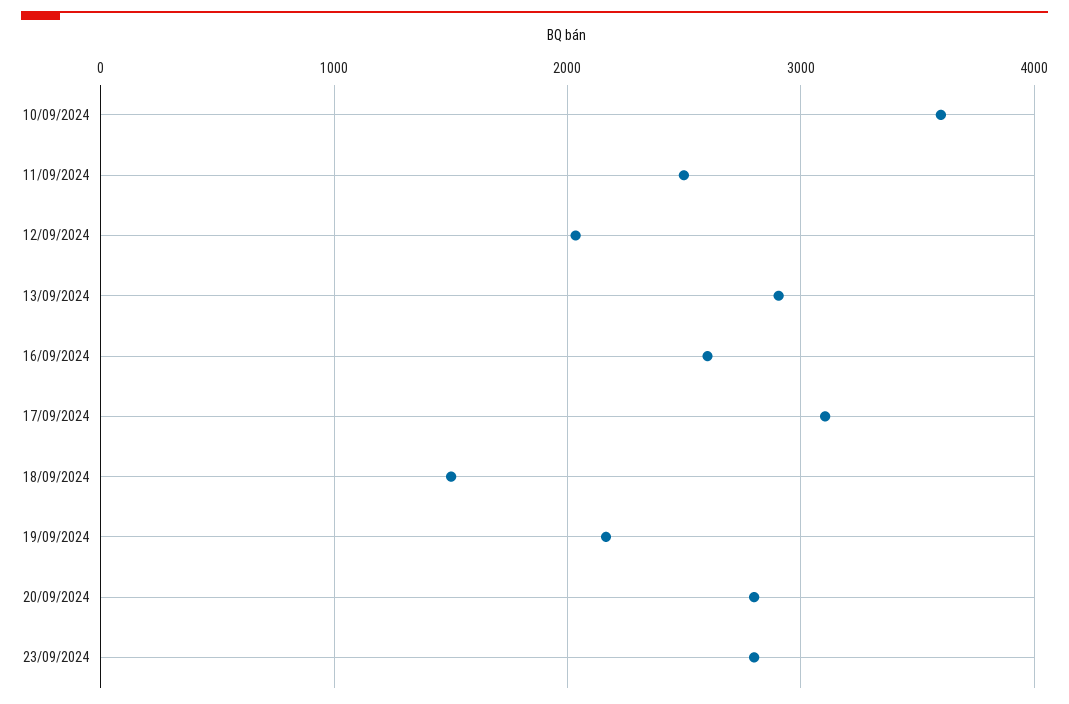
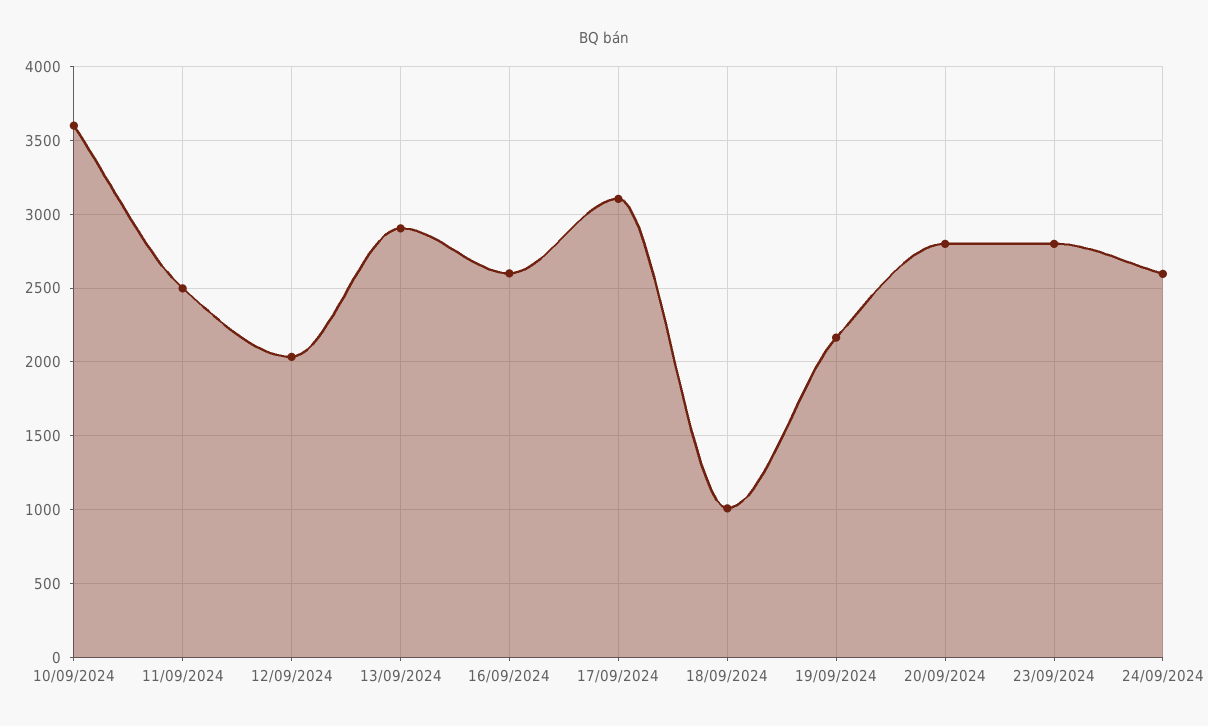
18/09/2024: 1500 -> 1000
24/09/2024: none -> 2600

